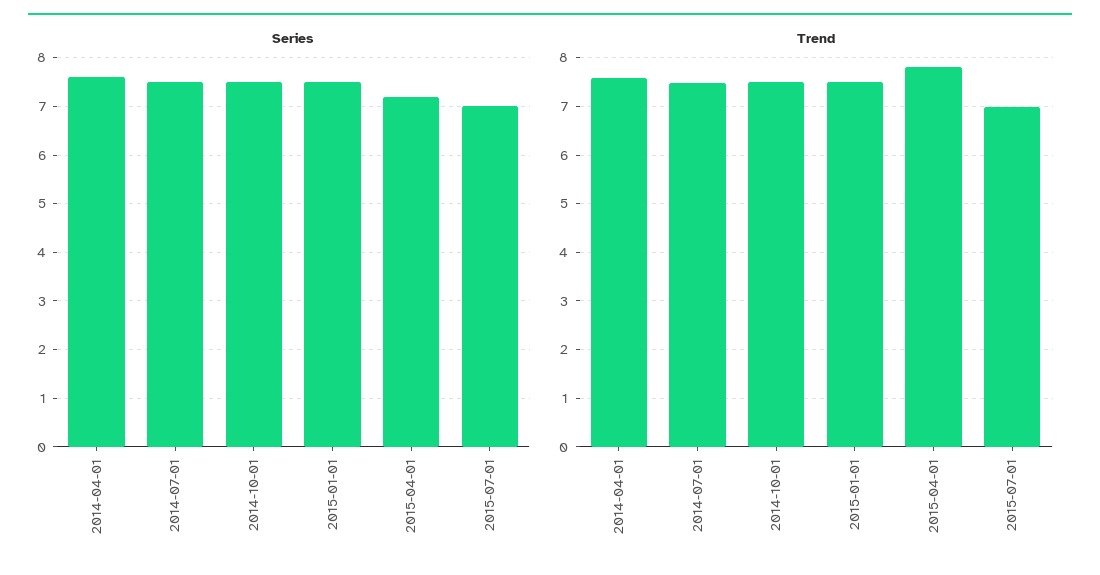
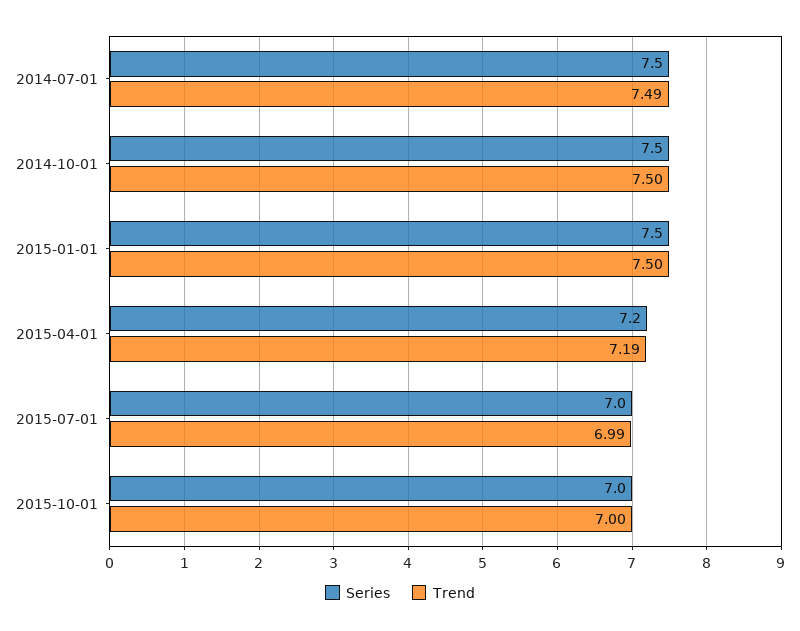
Series, 2014-04-01: 7.5 -> none
Trend, 2014-04-01: 7.6 -> none
Trend, 2015-04-01: 7.8 -> 7.19
Series, 2015-10-01: none -> 7
Trend, 2015-10-01: none -> 7

